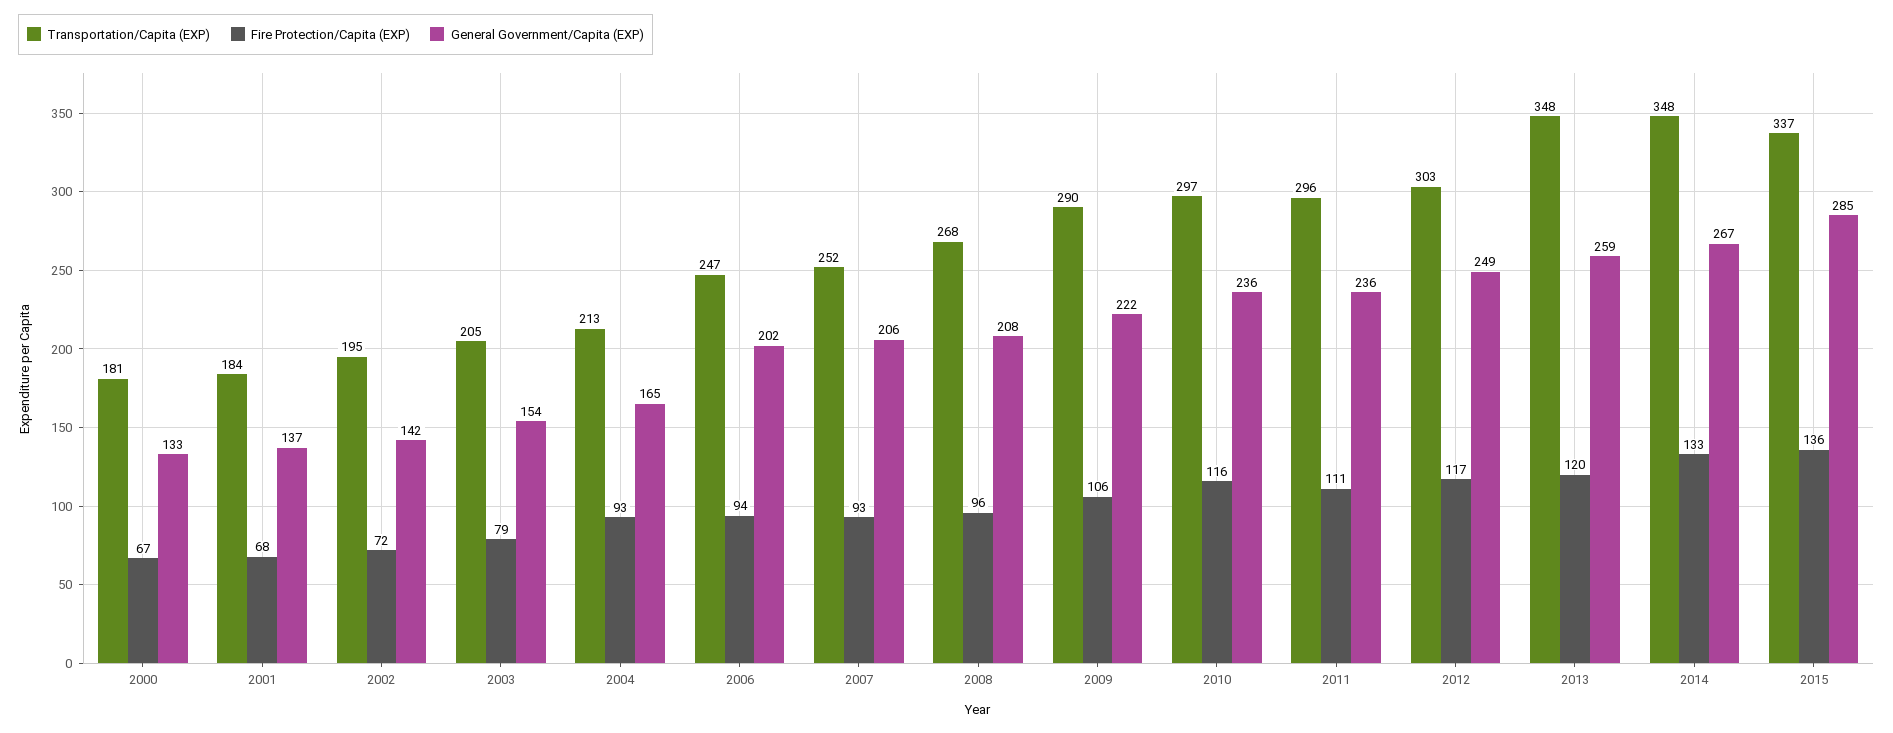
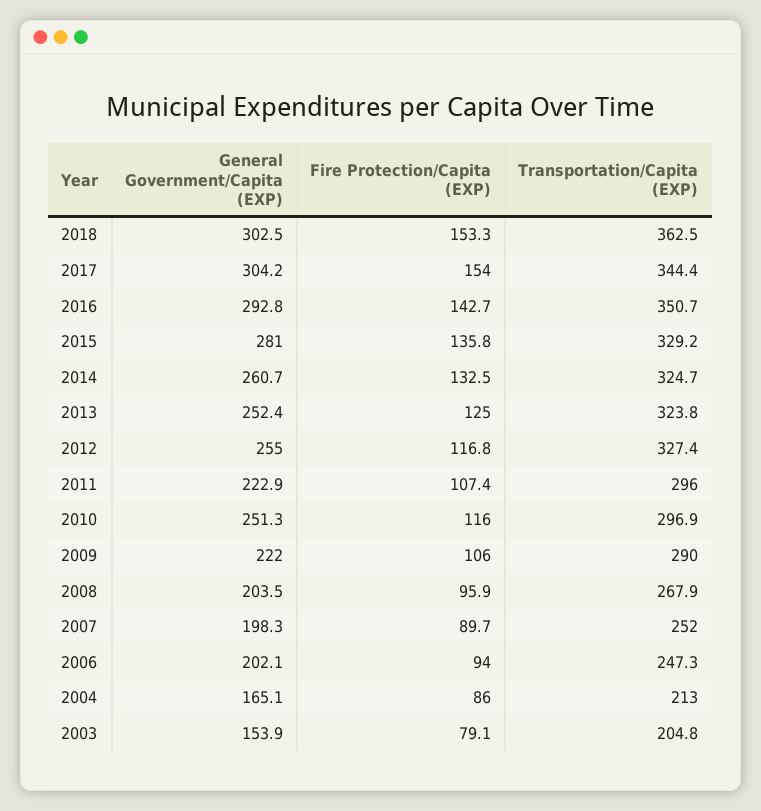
Transportation/Capita (EXP), 2000: 181 -> none
Fire Protection/Capita (EXP), 2000: 67 -> none
General Government/Capita (EXP), 2000: 133 -> none
Transportation/Capita (EXP), 2001: 184 -> none
Fire Protection/Capita (EXP), 2001: 68 -> none
General Government/Capita (EXP), 2001: 137 -> none
Transportation/Capita (EXP), 2002: 195 -> none
Fire Protection/Capita (EXP), 2002: 72 -> none
General Government/Capita (EXP), 2002: 142 -> none
Fire Protection/Capita (EXP), 2004: 93 -> 86
Fire Protection/Capita (EXP), 2007: 93 -> 89.7
General Government/Capita (EXP), 2007: 206 -> 198.3
General Government/Capita (EXP), 2008: 208 -> 203.5
General Government/Capita (EXP), 2010: 236 -> 251.3
Fire Protection/Capita (EXP), 2011: 111 -> 107.4
General Government/Capita (EXP), 2011: 236 -> 222.9
Transportation/Capita (EXP), 2012: 303 -> 327.4
General Government/Capita (EXP), 2012: 249 -> 255
Transportation/Capita (EXP), 2013: 348 -> 323.8
Fire Protection/Capita (EXP), 2013: 120 -> 125
General Government/Capita (EXP), 2013: 259 -> 252.4
Transportation/Capita (EXP), 2014: 348 -> 324.7
General Government/Capita (EXP), 2014: 267 -> 260.7
Transportation/Capita (EXP), 2015: 337 -> 329.2
General Government/Capita (EXP), 2015: 285 -> 281
General Government/Capita (EXP), 2018: none -> 302.5
Fire Protection/Capita (EXP), 2018: none -> 153.3
Transportation/Capita (EXP), 2018: none -> 362.5
General Government/Capita (EXP), 2017: none -> 304.2
Fire Protection/Capita (EXP), 2017: none -> 154
Transportation/Capita (EXP), 2017: none -> 344.4
General Government/Capita (EXP), 2016: none -> 292.8
Fire Protection/Capita (EXP), 2016: none -> 142.7
Transportation/Capita (EXP), 2016: none -> 350.7

